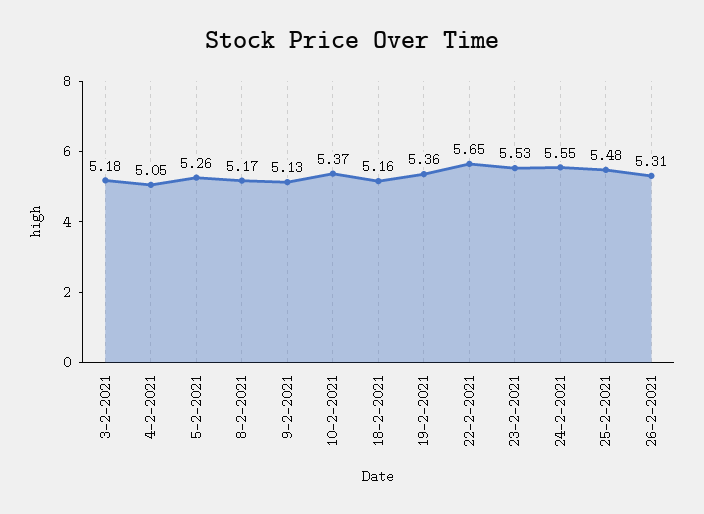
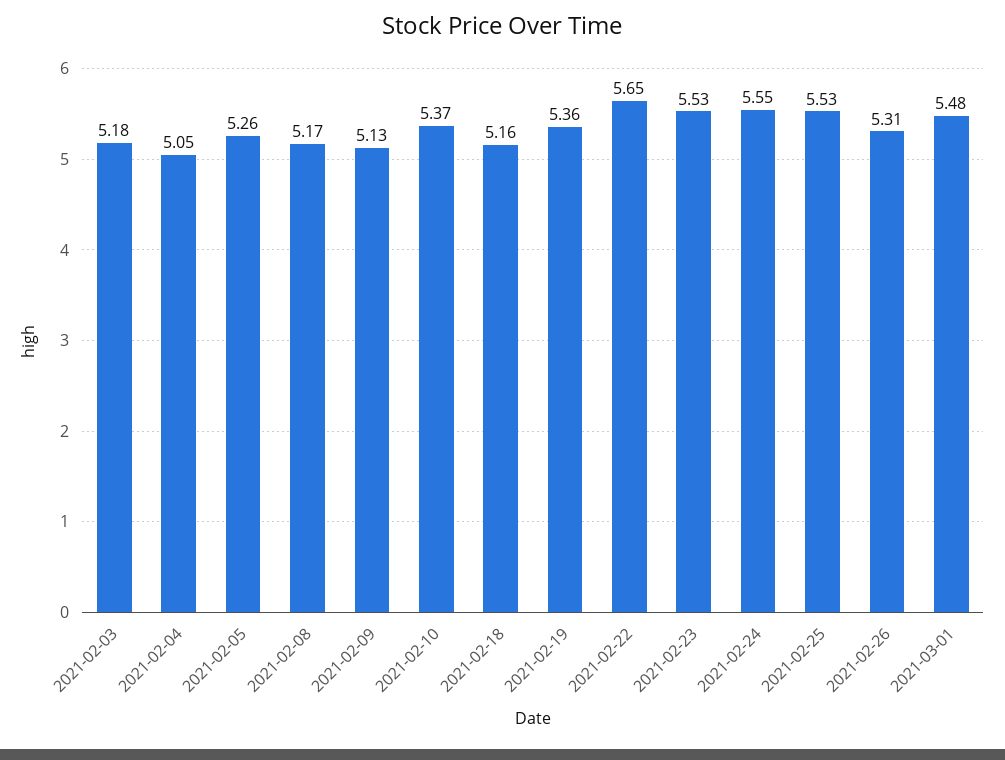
25-2-2021: 5.48 -> 5.53
2021-03-01: none -> 5.48

